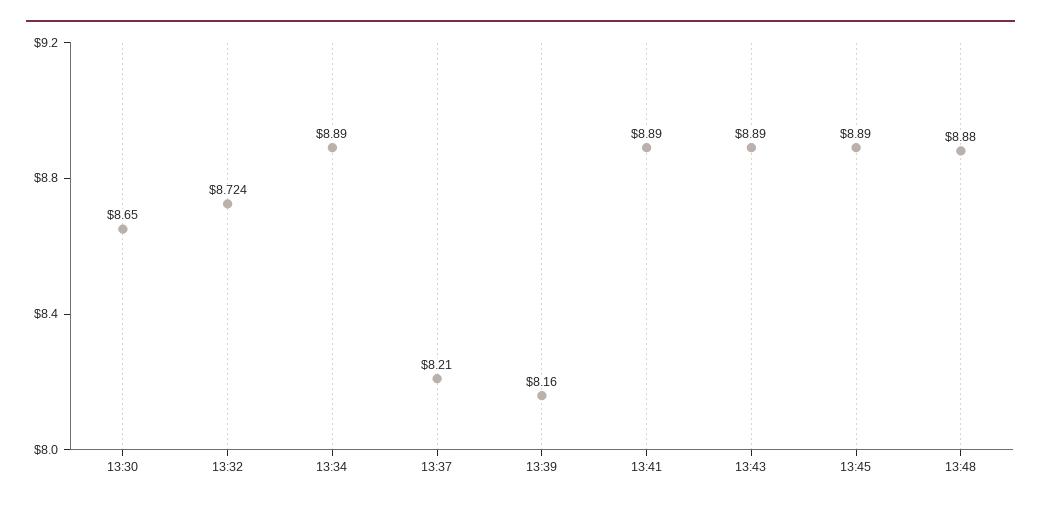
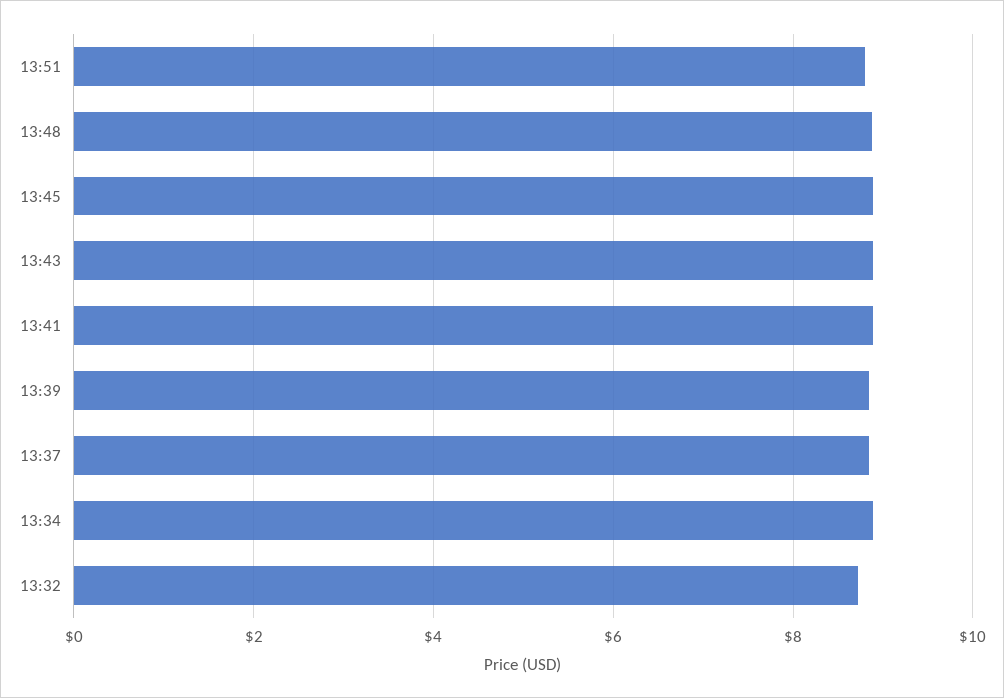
13:30: 8.65 -> none
13:37: 8.21 -> 8.8
13:39: 8.16 -> 8.8
13:51: none -> 8.8

